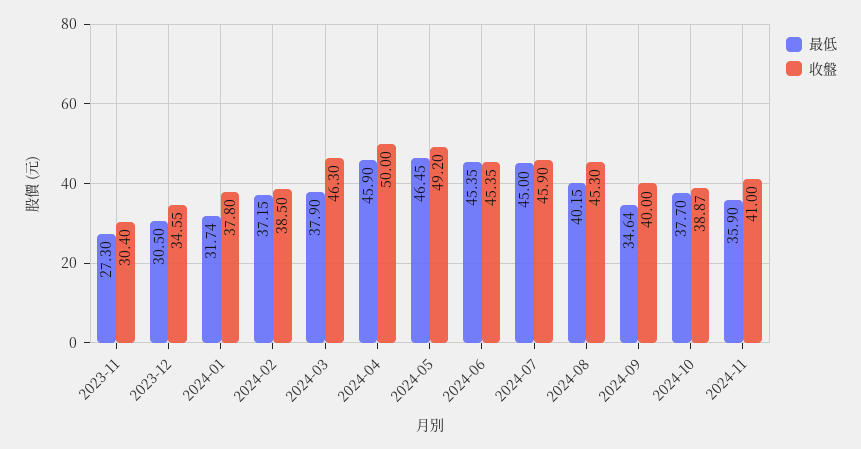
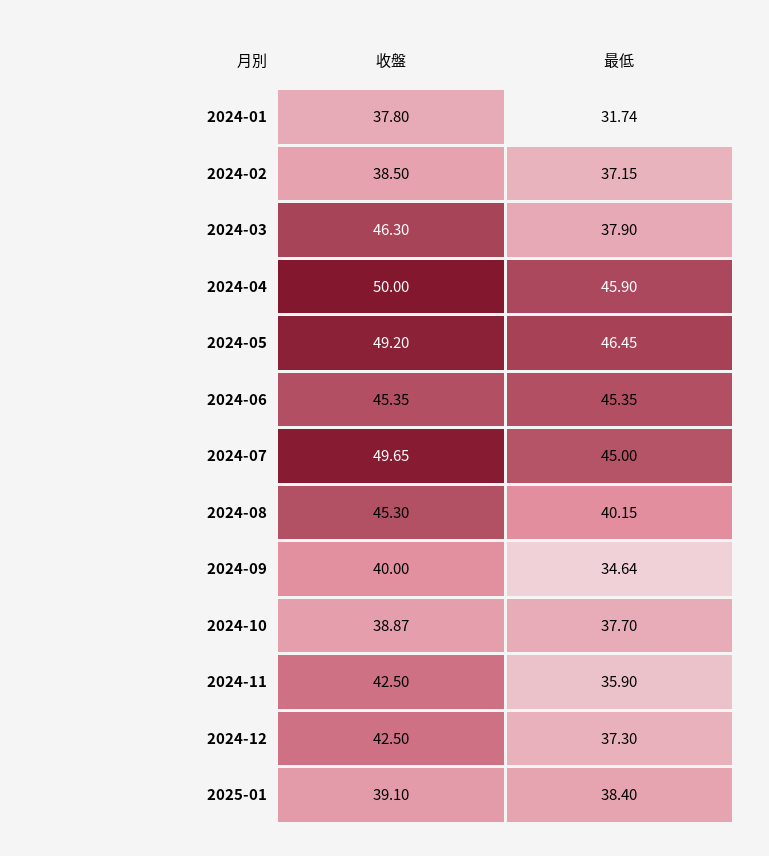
最低, 2023-11: 27.3 -> none
收盤, 2023-11: 30.4 -> none
最低, 2023-12: 30.5 -> none
收盤, 2023-12: 34.55 -> none
收盤, 2024-07: 45.9 -> 49.65
收盤, 2024-11: 41 -> 42.5
收盤, 2024-12: none -> 42.5
最低, 2024-12: none -> 37.3
收盤, 2025-01: none -> 39.1
最低, 2025-01: none -> 38.4

